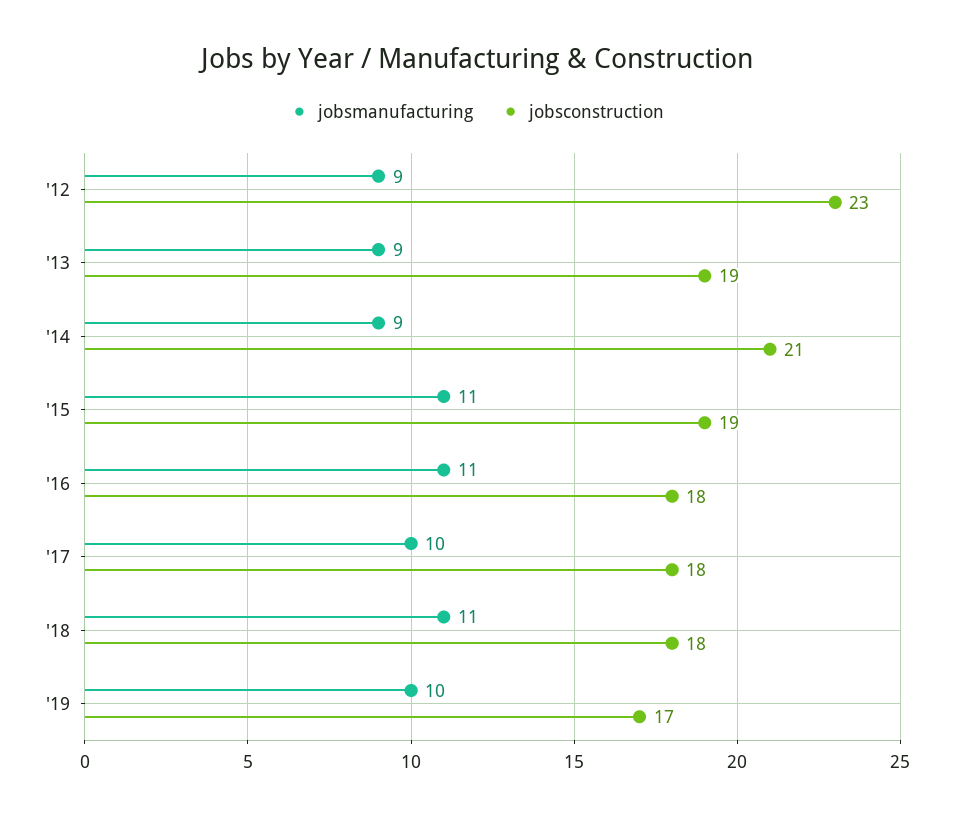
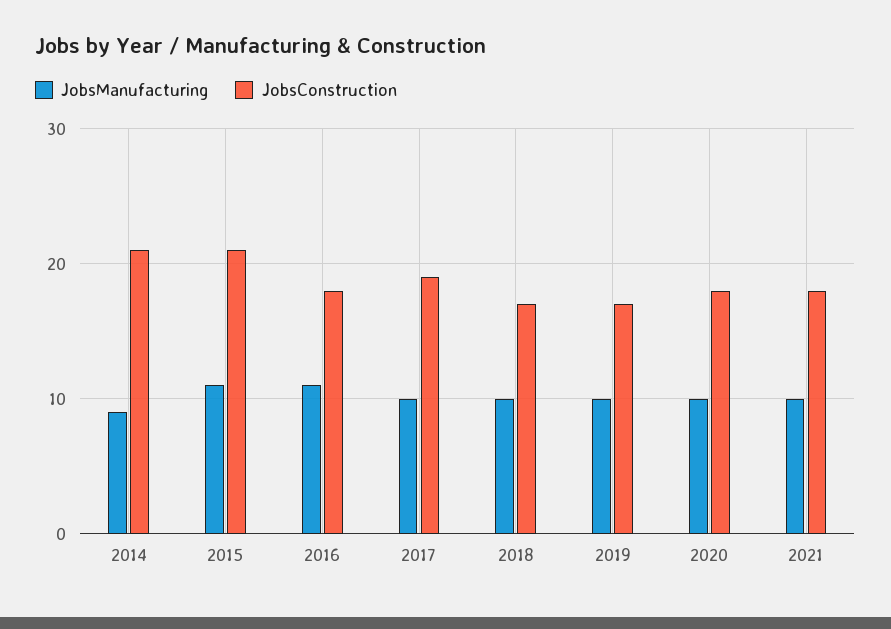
jobsmanufacturing, '12: 9 -> none
jobsconstruction, '12: 23 -> none
jobsmanufacturing, '13: 9 -> none
jobsconstruction, '13: 19 -> none
jobsconstruction, '15: 19 -> 21
jobsconstruction, '17: 18 -> 19
jobsmanufacturing, '18: 11 -> 10
jobsconstruction, '18: 18 -> 17
jobsmanufacturing, 2020: none -> 10
jobsconstruction, 2020: none -> 18
jobsmanufacturing, 2021: none -> 10
jobsconstruction, 2021: none -> 18

